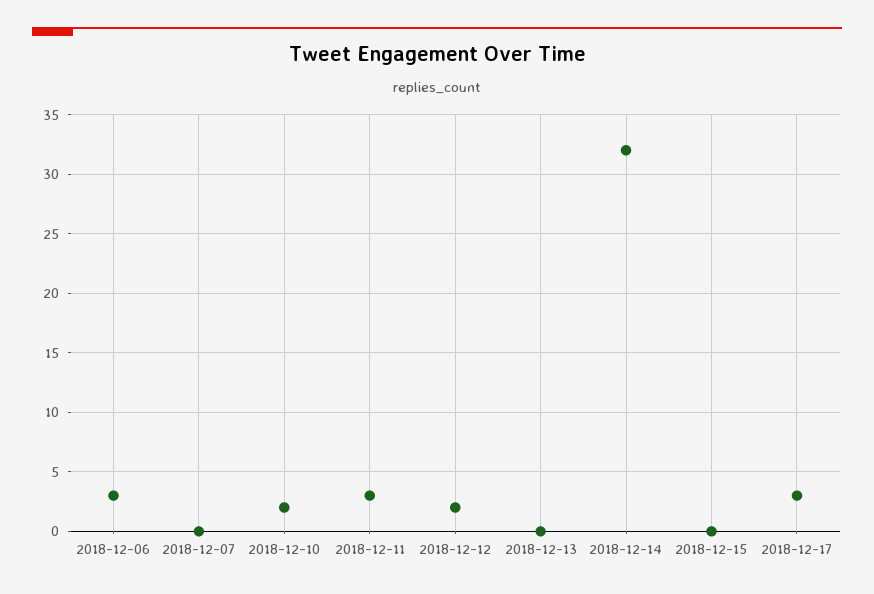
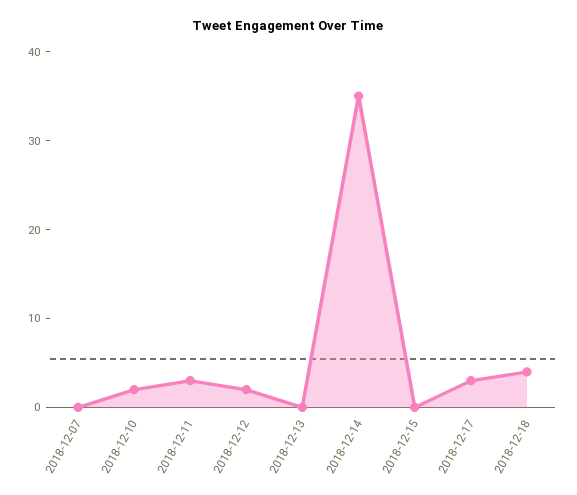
2018-12-06: 3 -> none
2018-12-14: 32 -> 35
2018-12-18: none -> 4

